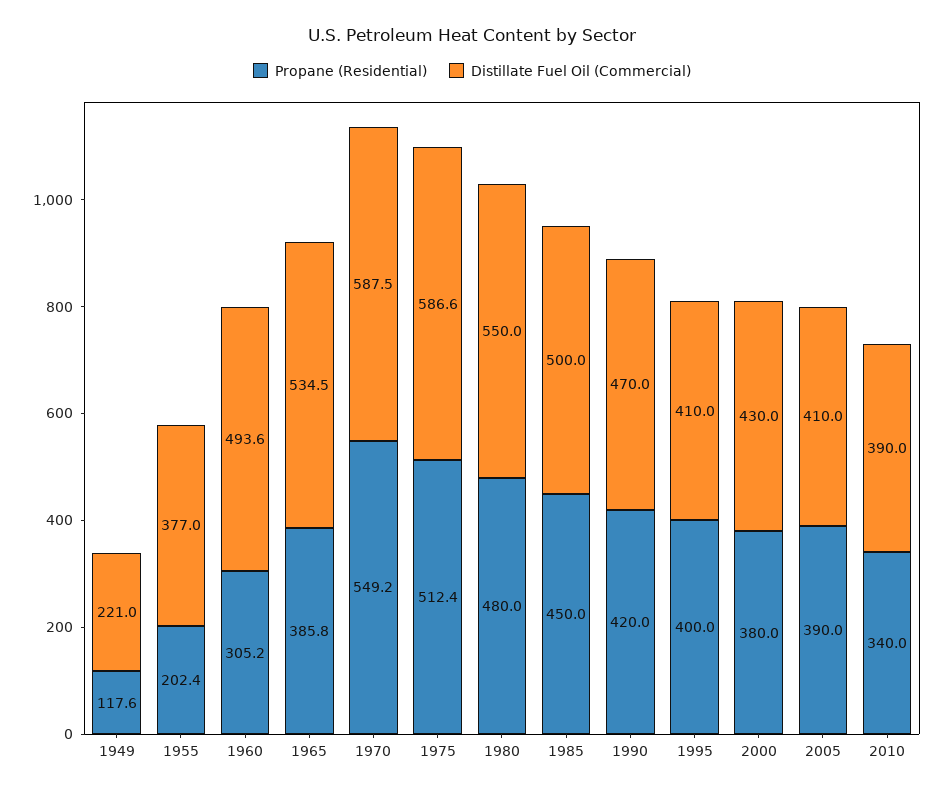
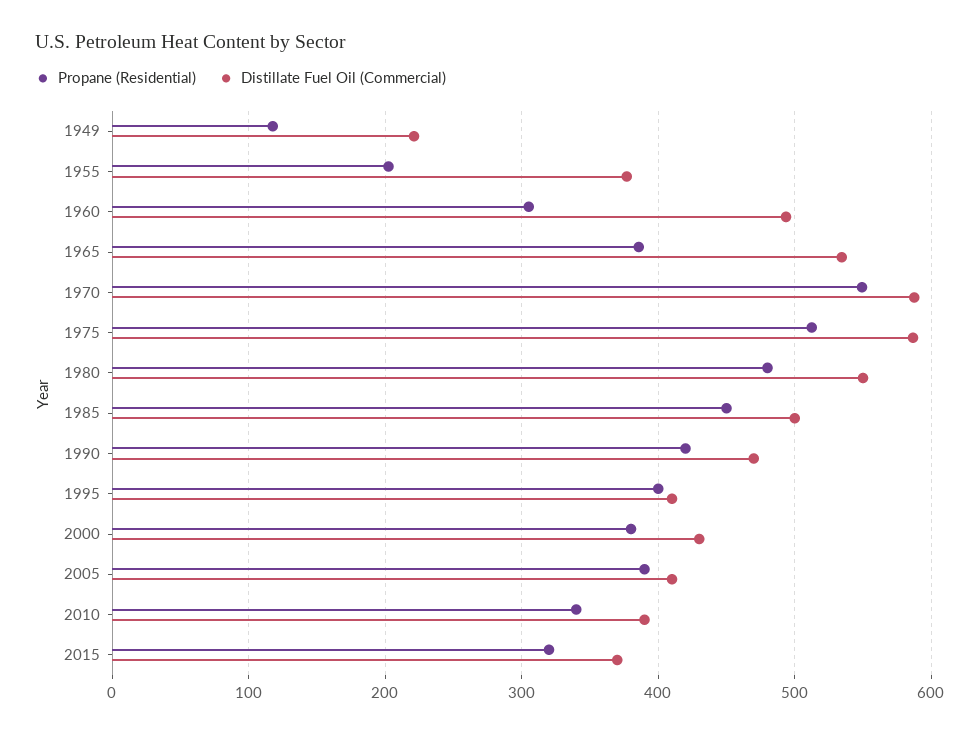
Propane (Residential), 2015: none -> 320
Distillate Fuel Oil (Commercial), 2015: none -> 370

